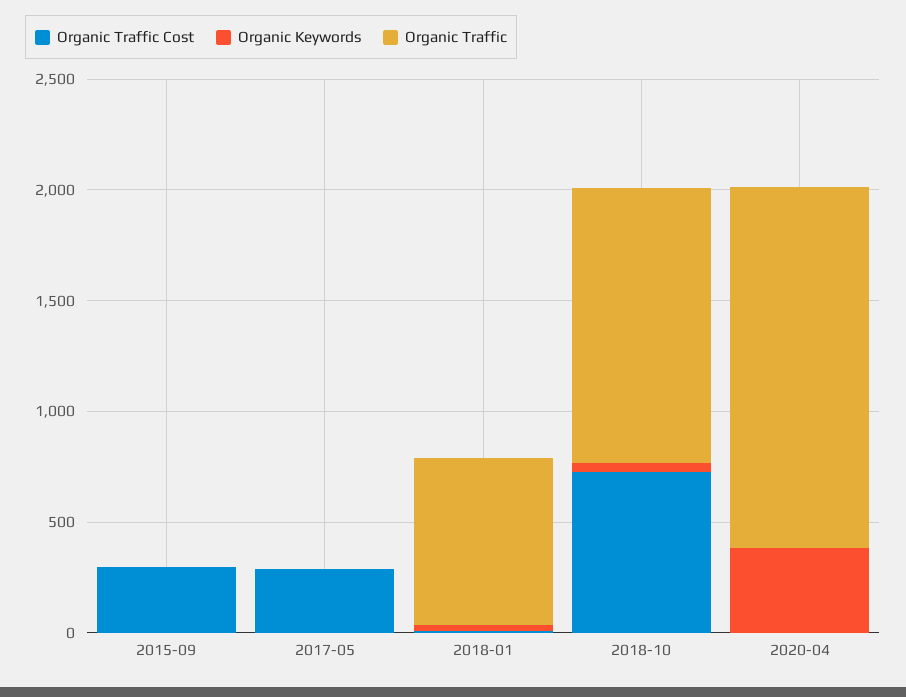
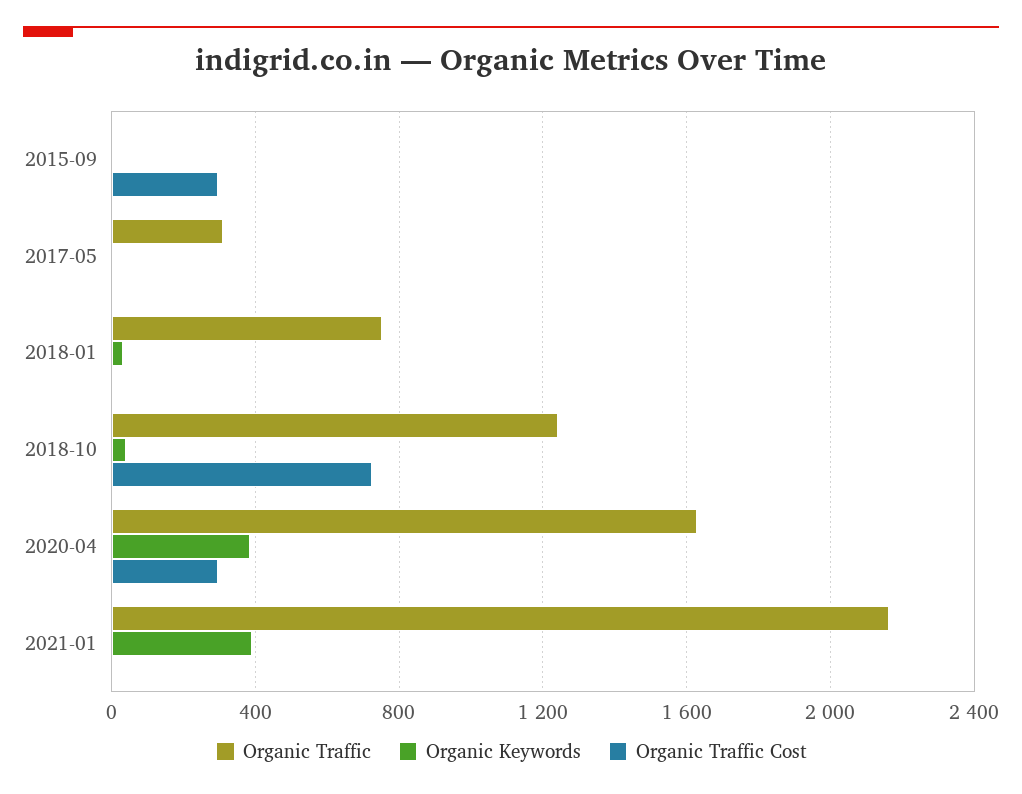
Organic Traffic Cost, 2017-05: 300 -> 0
Organic Traffic, 2017-05: 0 -> 300
Organic Traffic Cost, 2020-04: 0 -> 300
Organic Traffic, 2021-01: none -> 2150
Organic Keywords, 2021-01: none -> 400
Organic Traffic Cost, 2021-01: none -> 0

